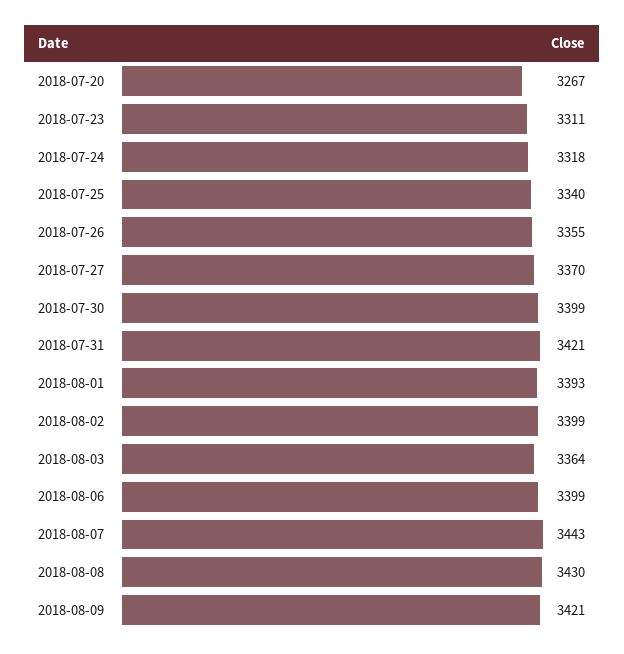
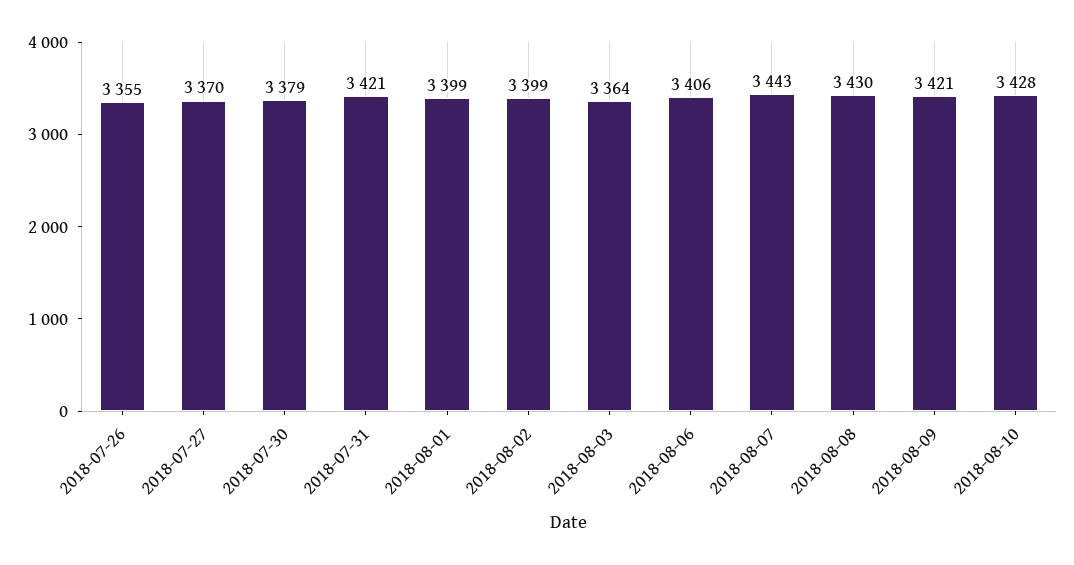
2018-07-20: 3267 -> none
2018-07-23: 3311 -> none
2018-07-24: 3318 -> none
2018-07-25: 3340 -> none
2018-07-30: 3399 -> 3379
2018-08-01: 3393 -> 3399
2018-08-06: 3399 -> 3406
2018-08-10: none -> 3428

